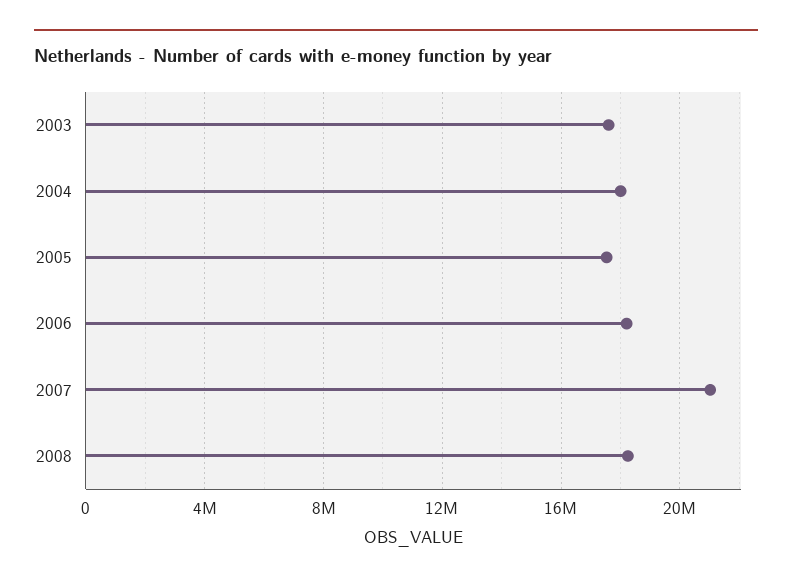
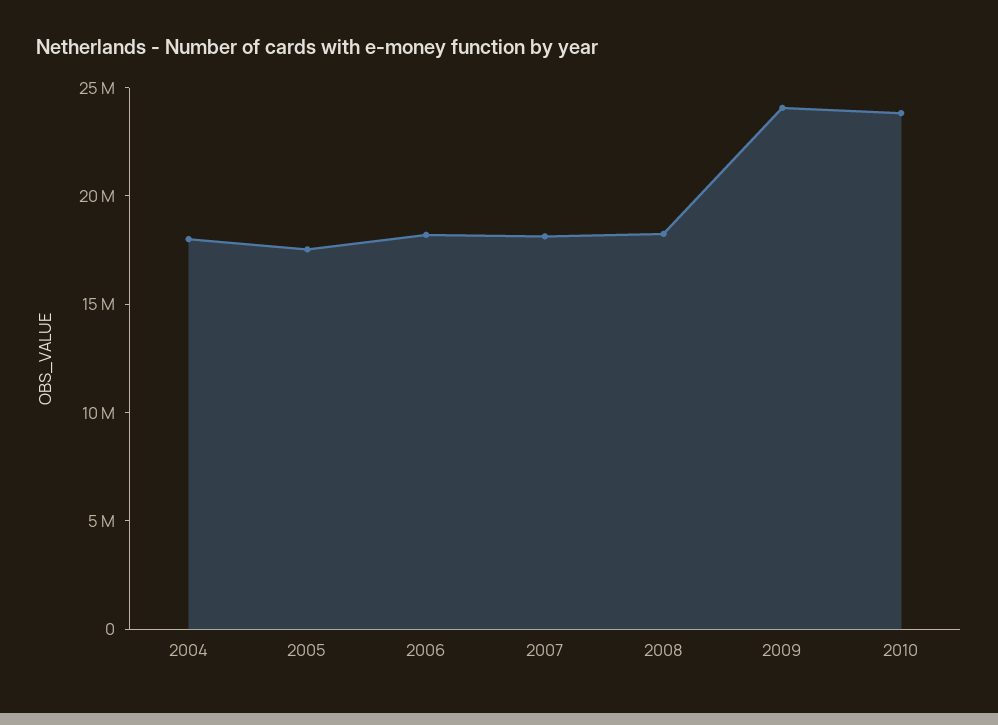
2003: 17500000 -> none
2007: 21000000 -> 18000000
2009: none -> 24000000
2010: none -> 24000000

